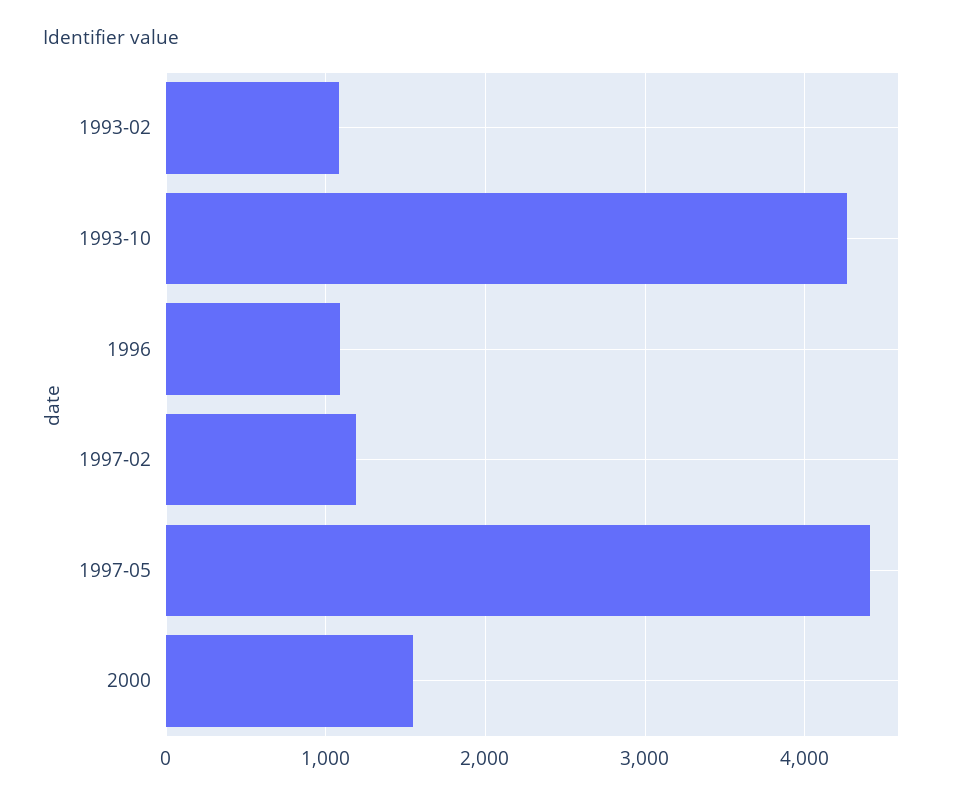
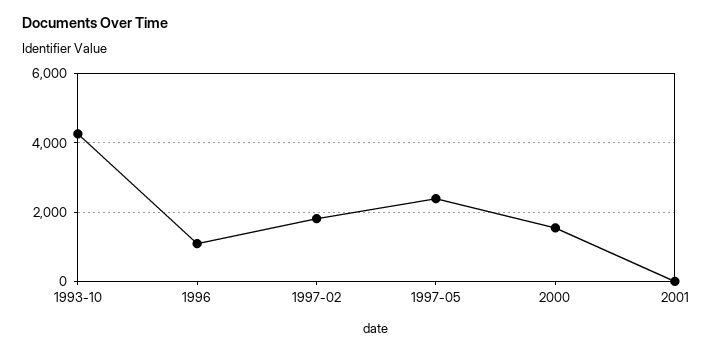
1993-02: 1100 -> none
1997-02: 1200 -> 1800
1997-05: 4400 -> 2400
2001: none -> 0

